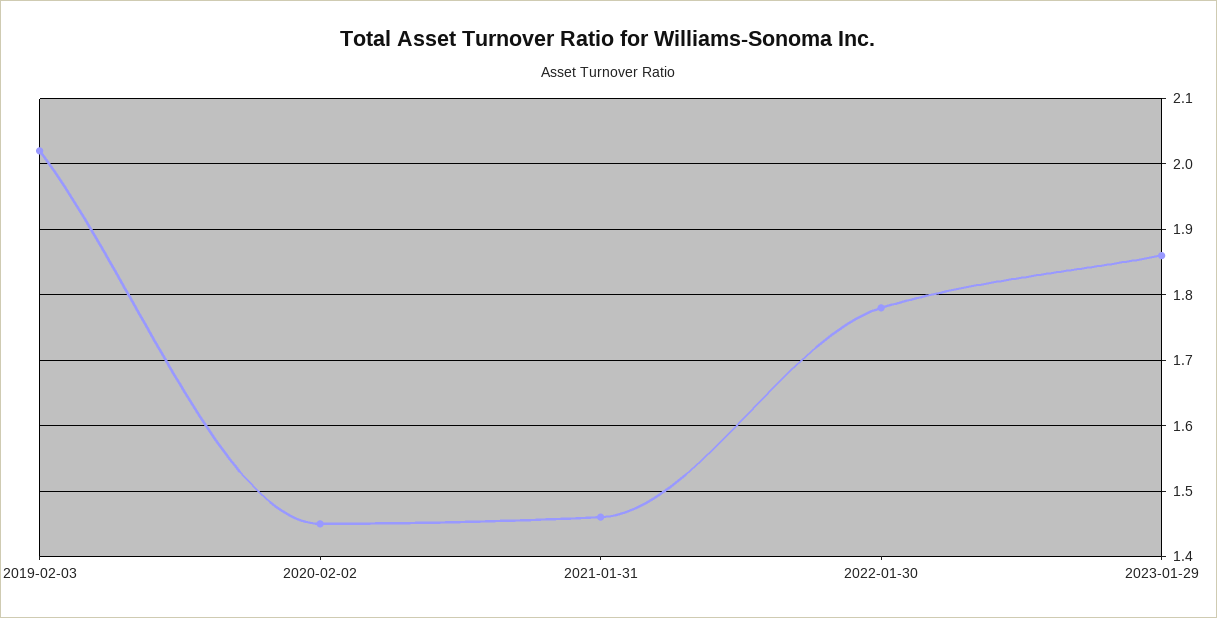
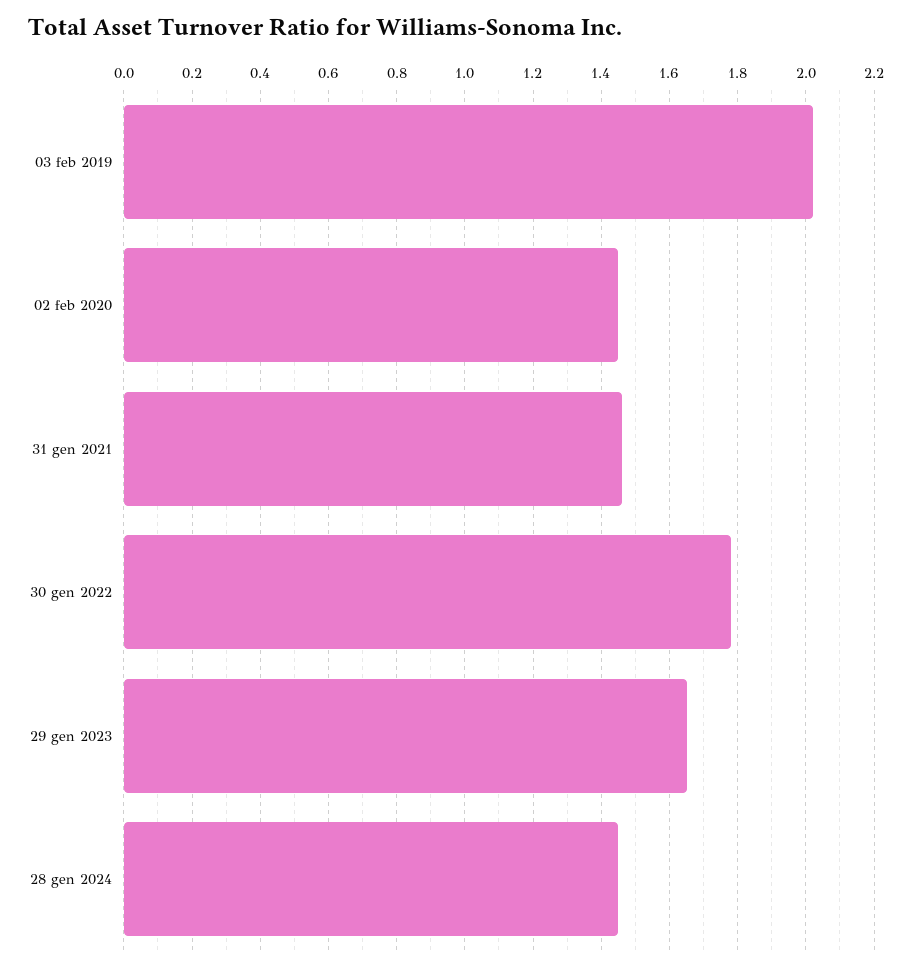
2023-01-29: 1.86 -> 1.65
28 gen 2024: none -> 1.45

